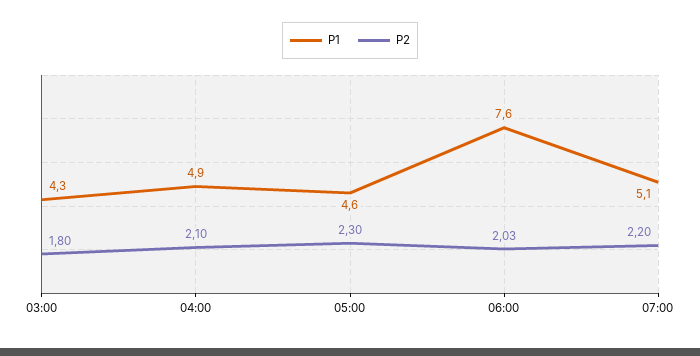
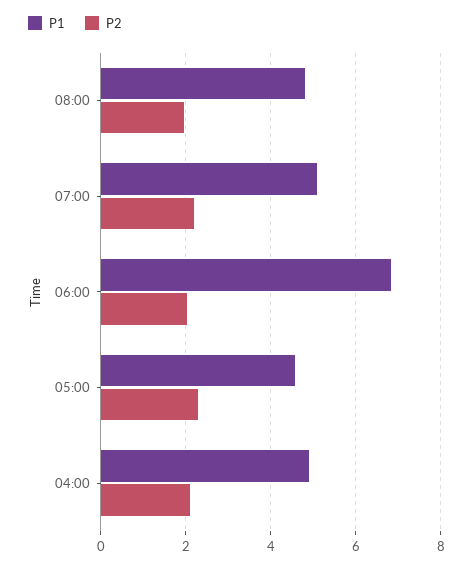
P1, 03:00: 4.3 -> none
P2, 03:00: 1.8 -> none
P1, 06:00: 7.6 -> 6.8
P1, 08:00: none -> 4.8
P2, 08:00: none -> 2

